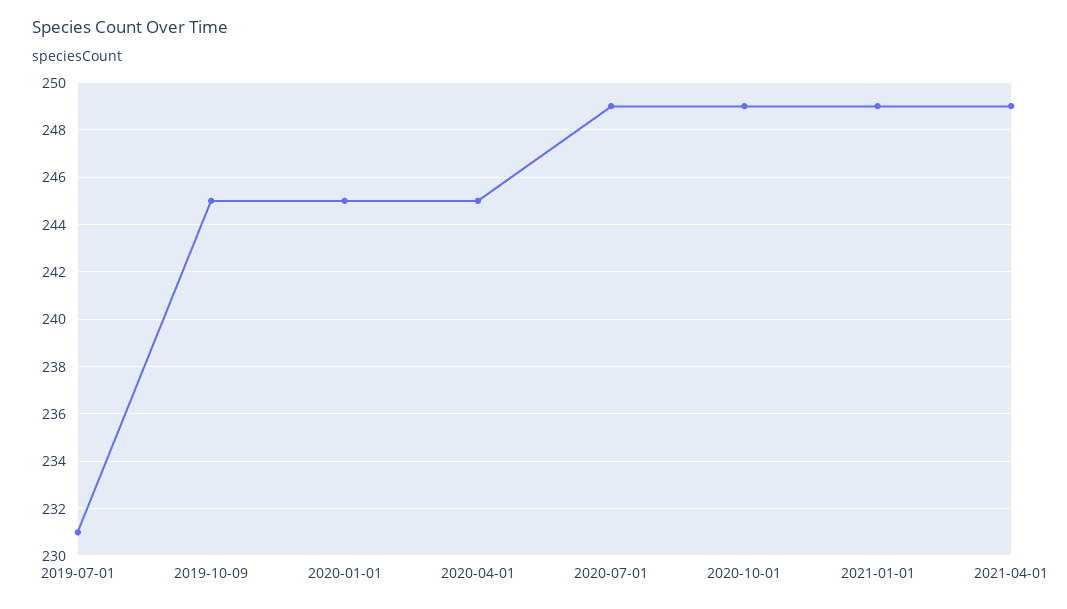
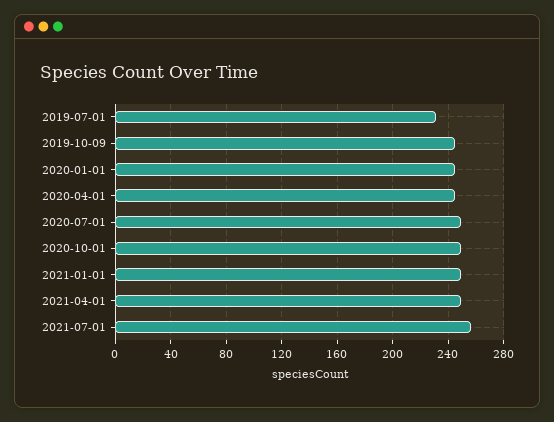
2021-07-01: none -> 255

